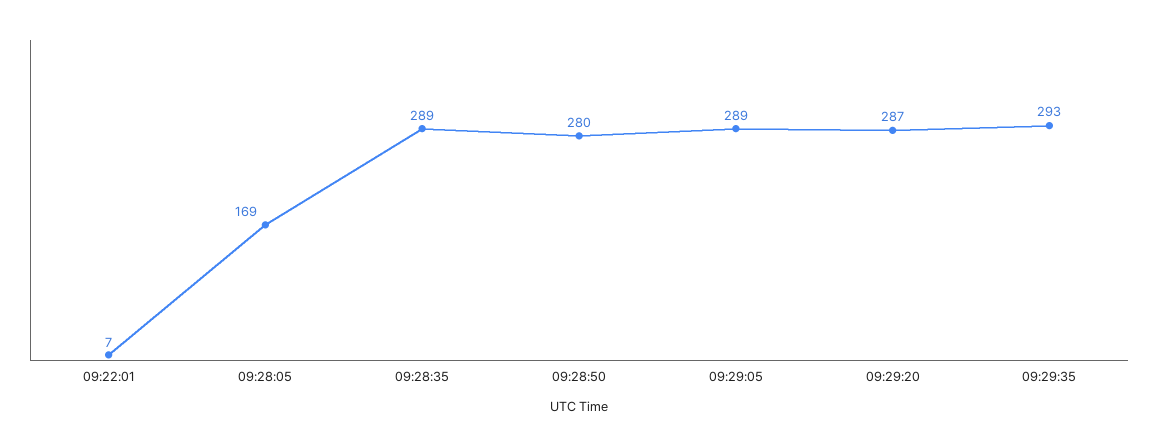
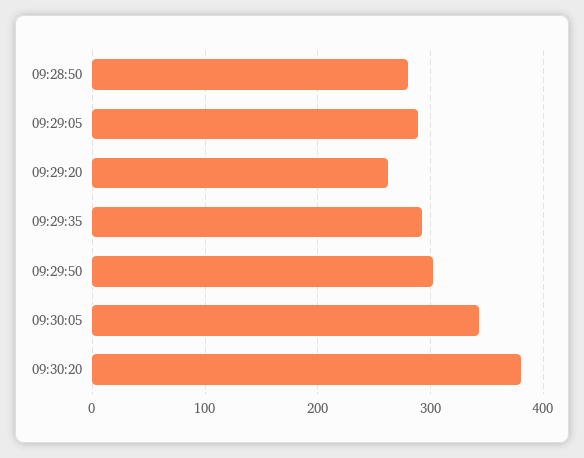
09:22:01: 7 -> none
09:28:05: 169 -> none
09:28:35: 289 -> none
09:29:20: 287 -> 260
09:29:50: none -> 300
09:30:05: none -> 340
09:30:20: none -> 380

